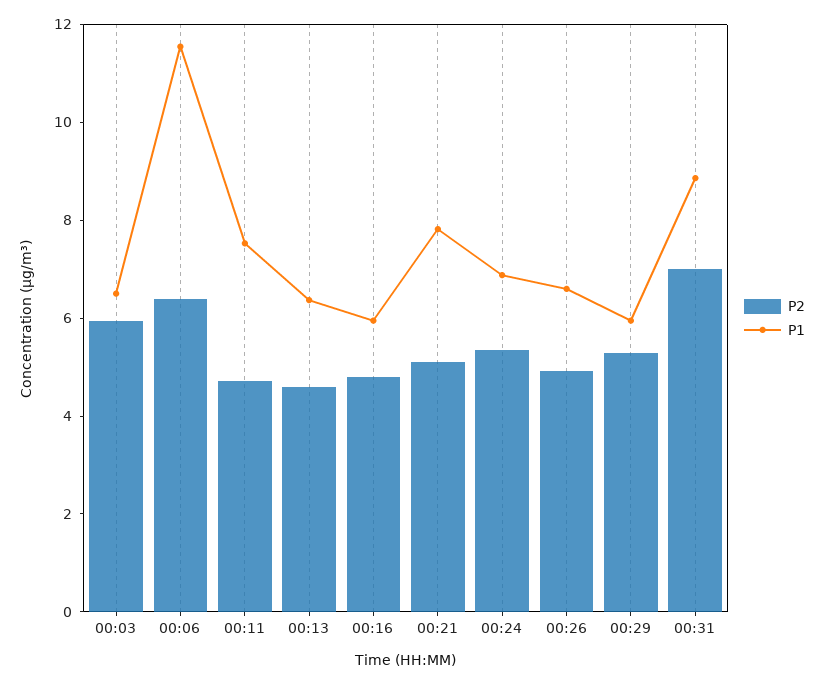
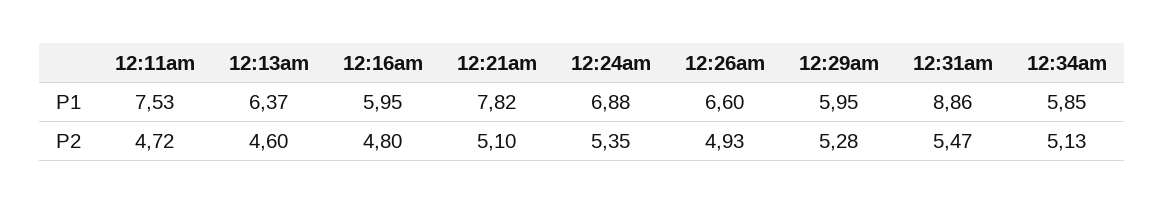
P2, 00:03: 6 -> none
P1, 00:03: 6.5 -> none
P2, 00:06: 6.5 -> none
P1, 00:06: 11.5 -> none
P2, 00:31: 7 -> 5.47
P1, 12:34am: none -> 5.85
P2, 12:34am: none -> 5.13

